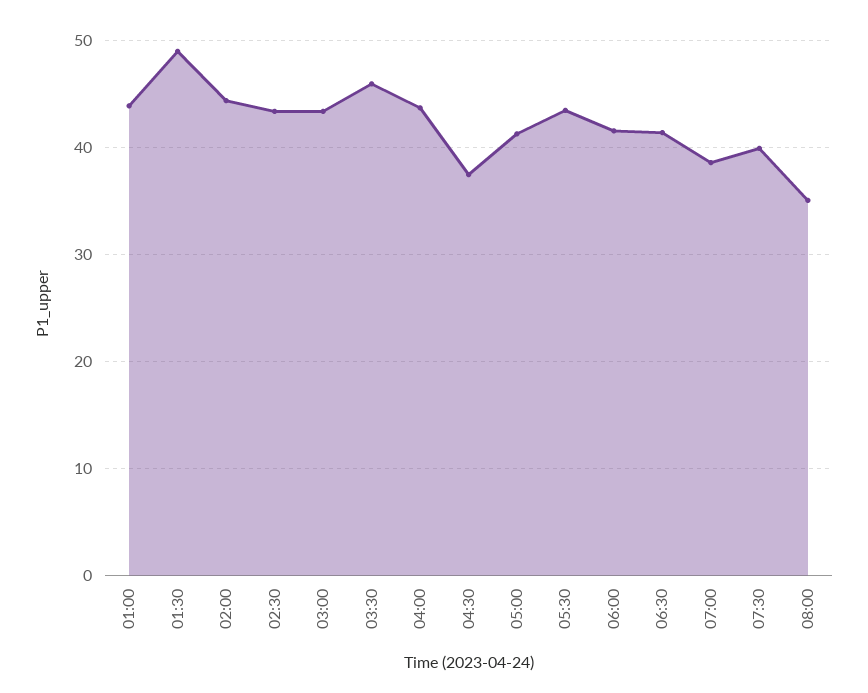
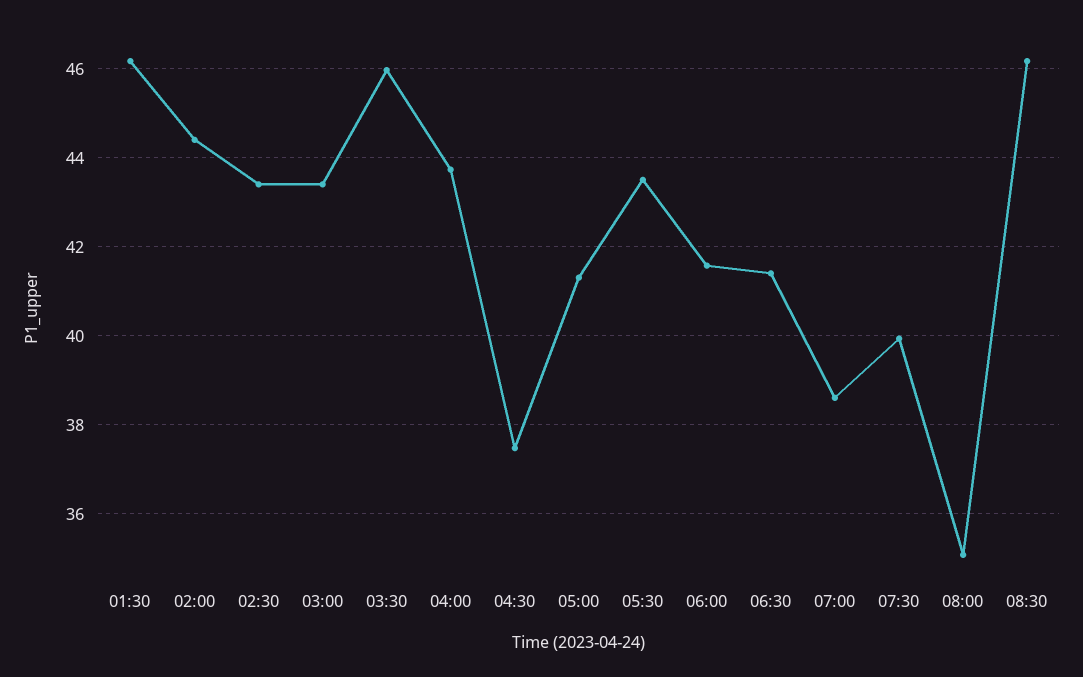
01:00: 44 -> none
01:30: 49 -> 46.2
08:30: none -> 46.2

